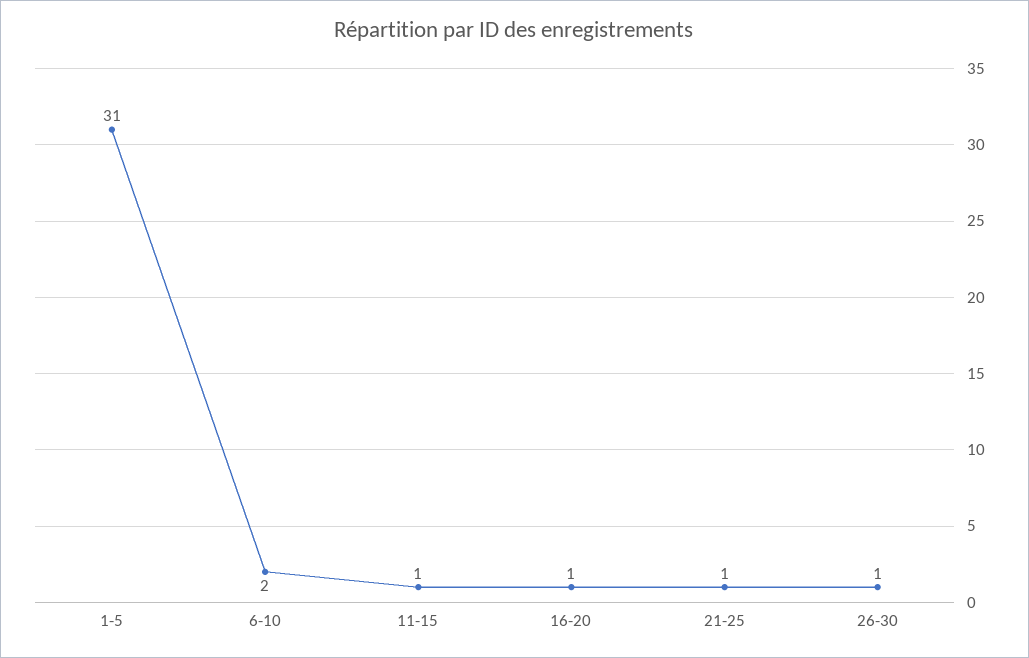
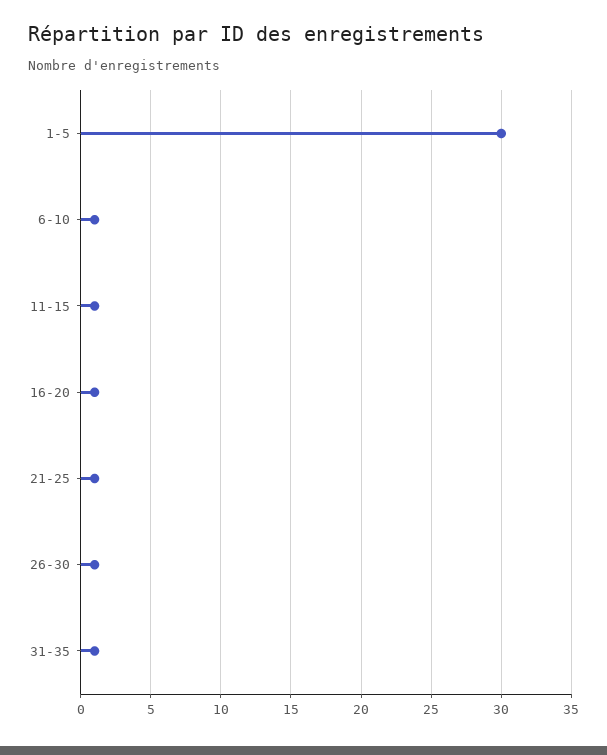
1-5: 31 -> 30
6-10: 2 -> 1
31-35: none -> 1

